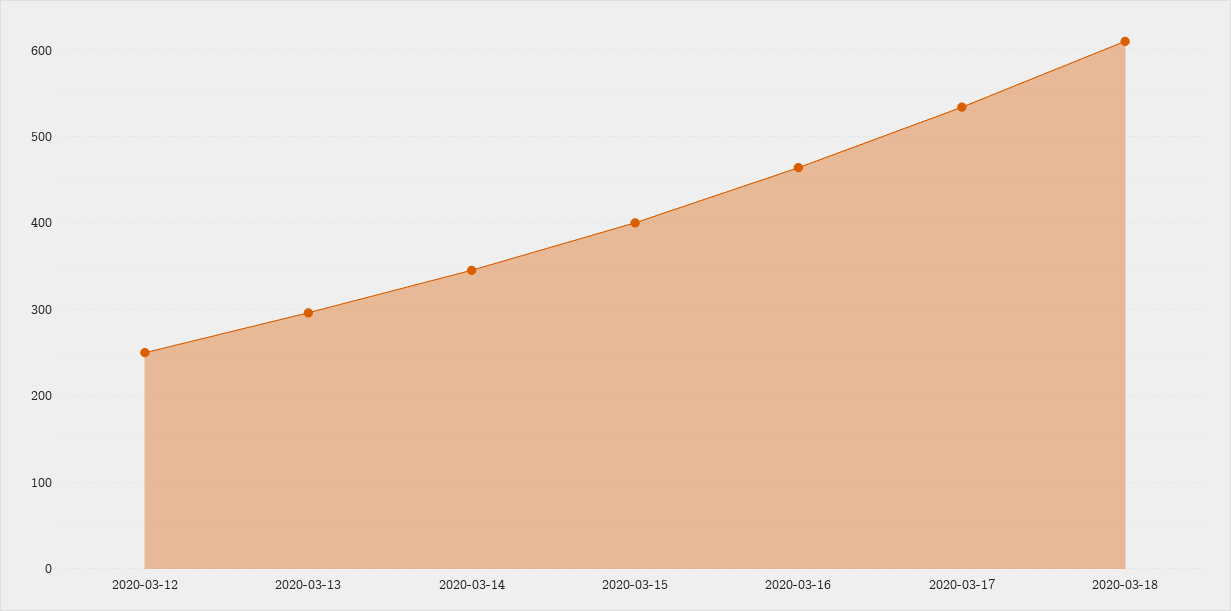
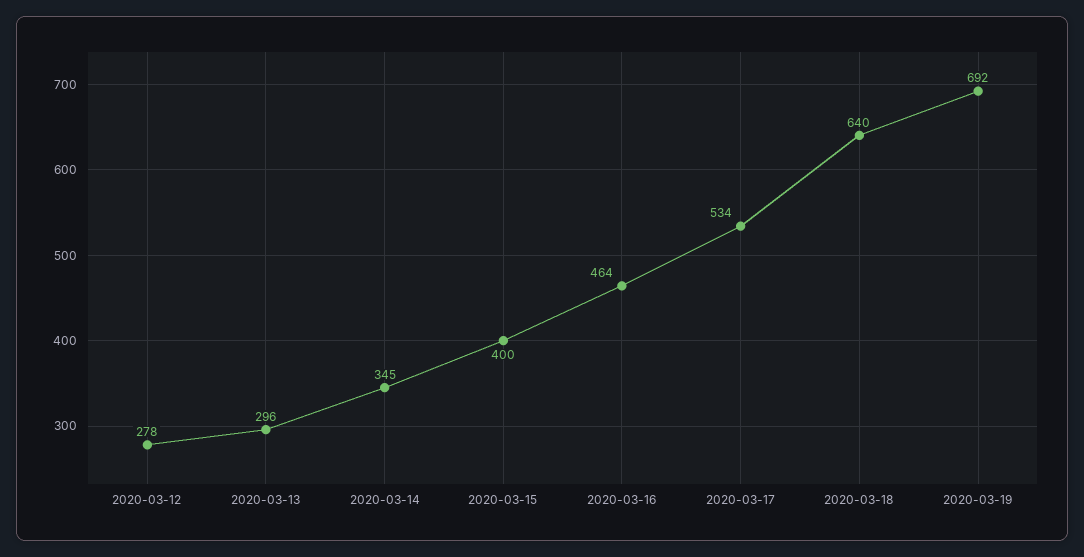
2020-03-12: 250 -> 278
2020-03-18: 610 -> 640
2020-03-19: none -> 692

